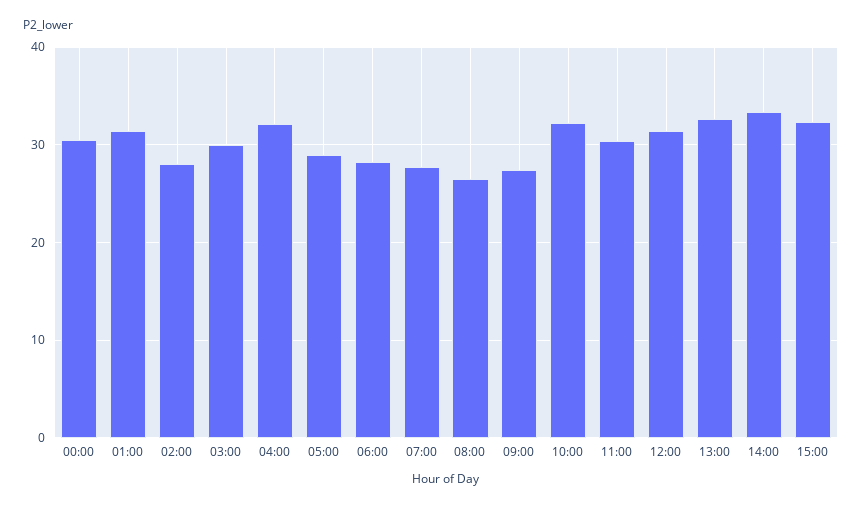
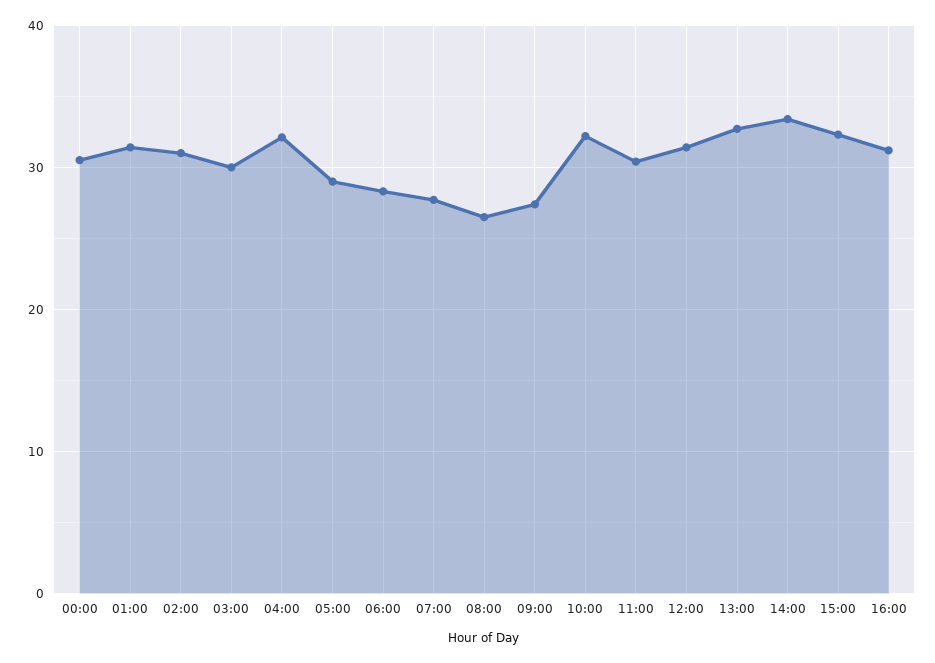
02:00: 28 -> 31
16:00: none -> 31

